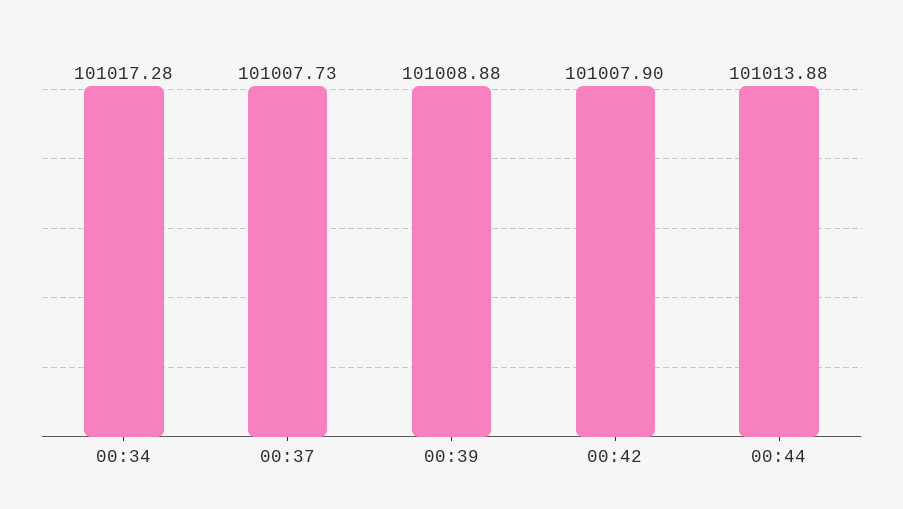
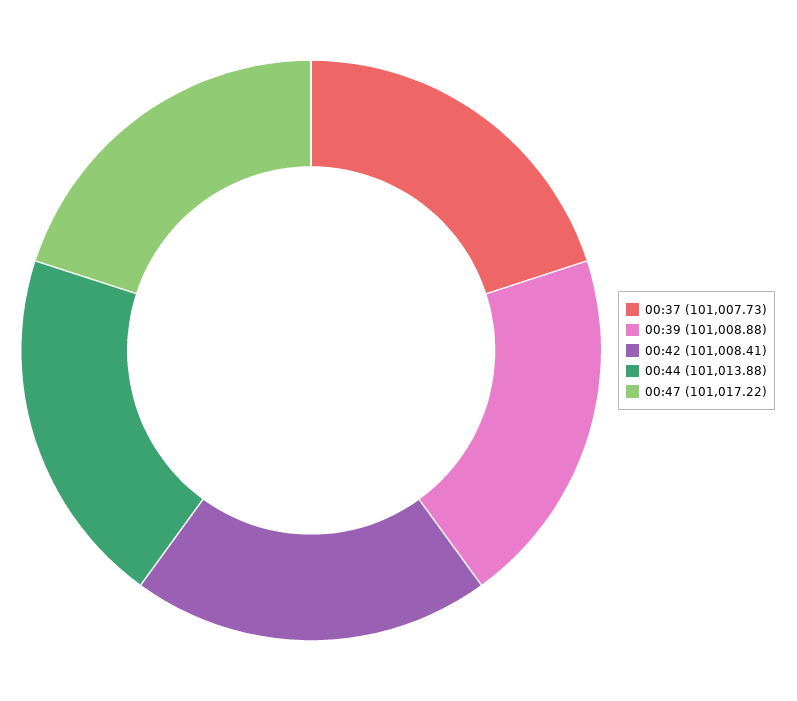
00:34: 101017.28 -> none
00:42: 101007.9 -> 101008.41
00:47: none -> 101017.22

